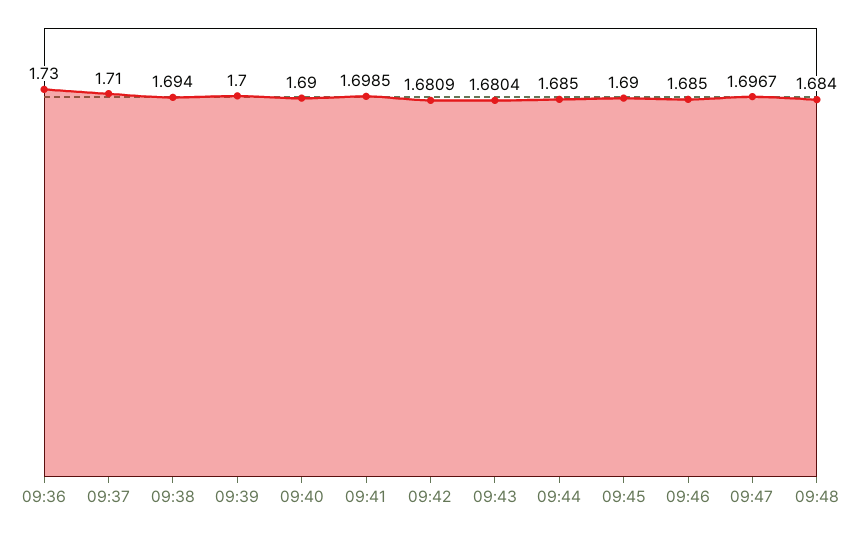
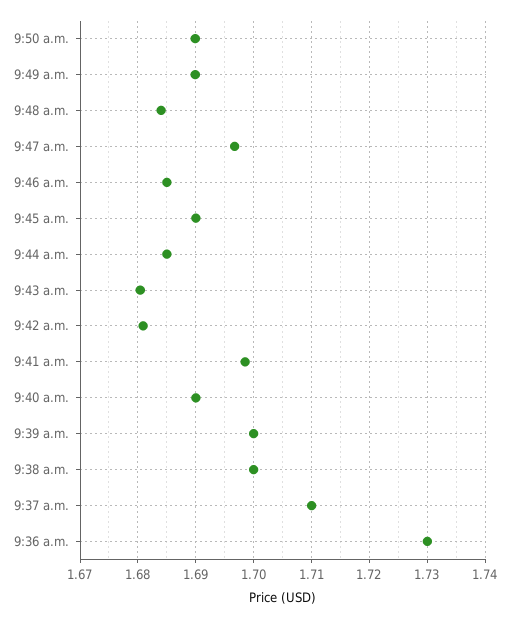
09:38: 1.694 -> 1.7
9:50 a.m.: none -> 1.69
9:49 a.m.: none -> 1.69

